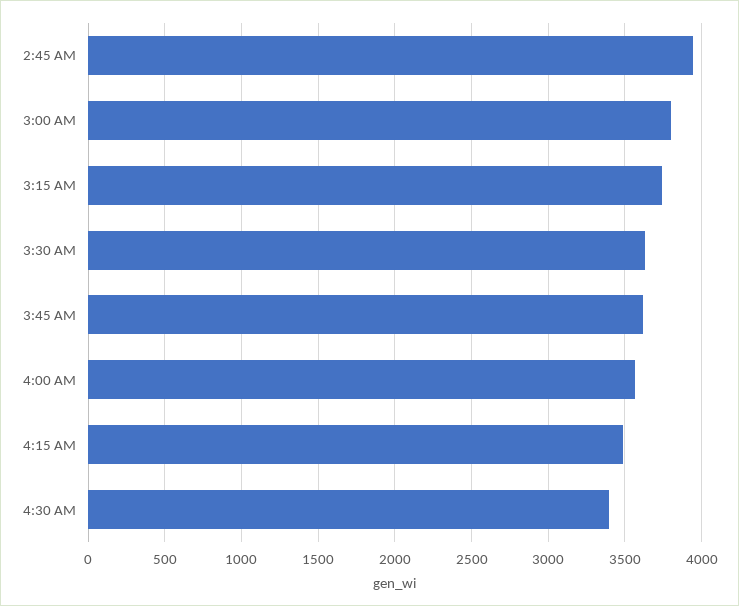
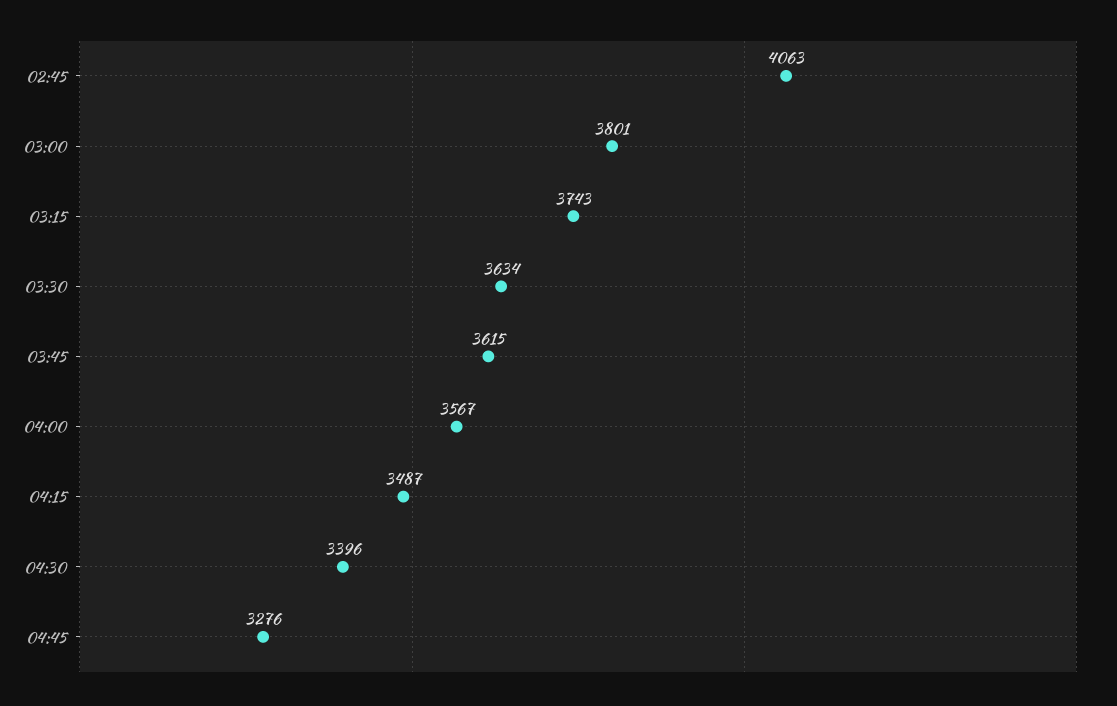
2:45 AM: 3950 -> 4063
04:45: none -> 3276

